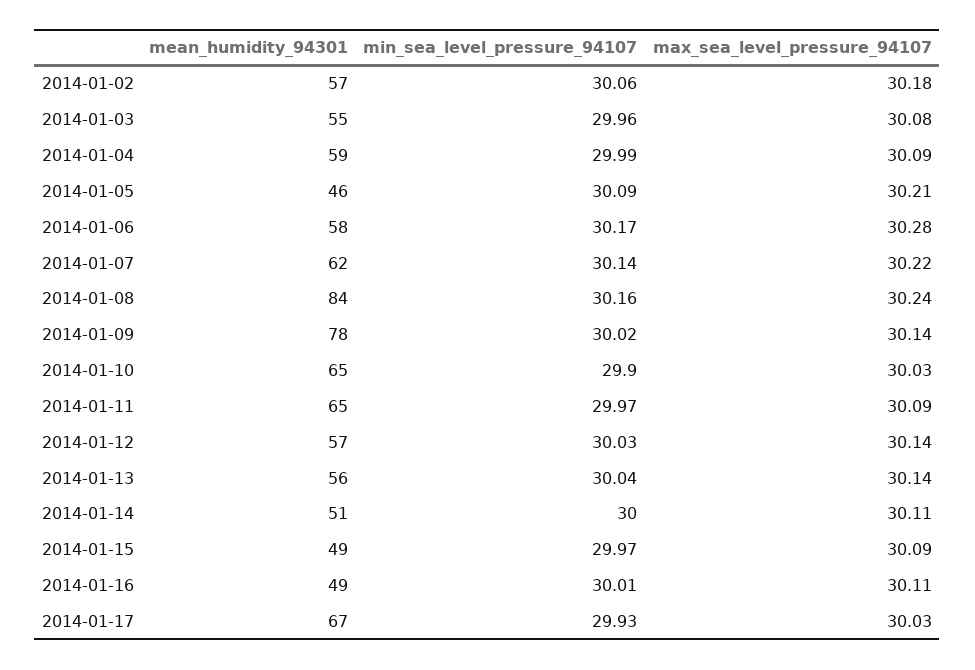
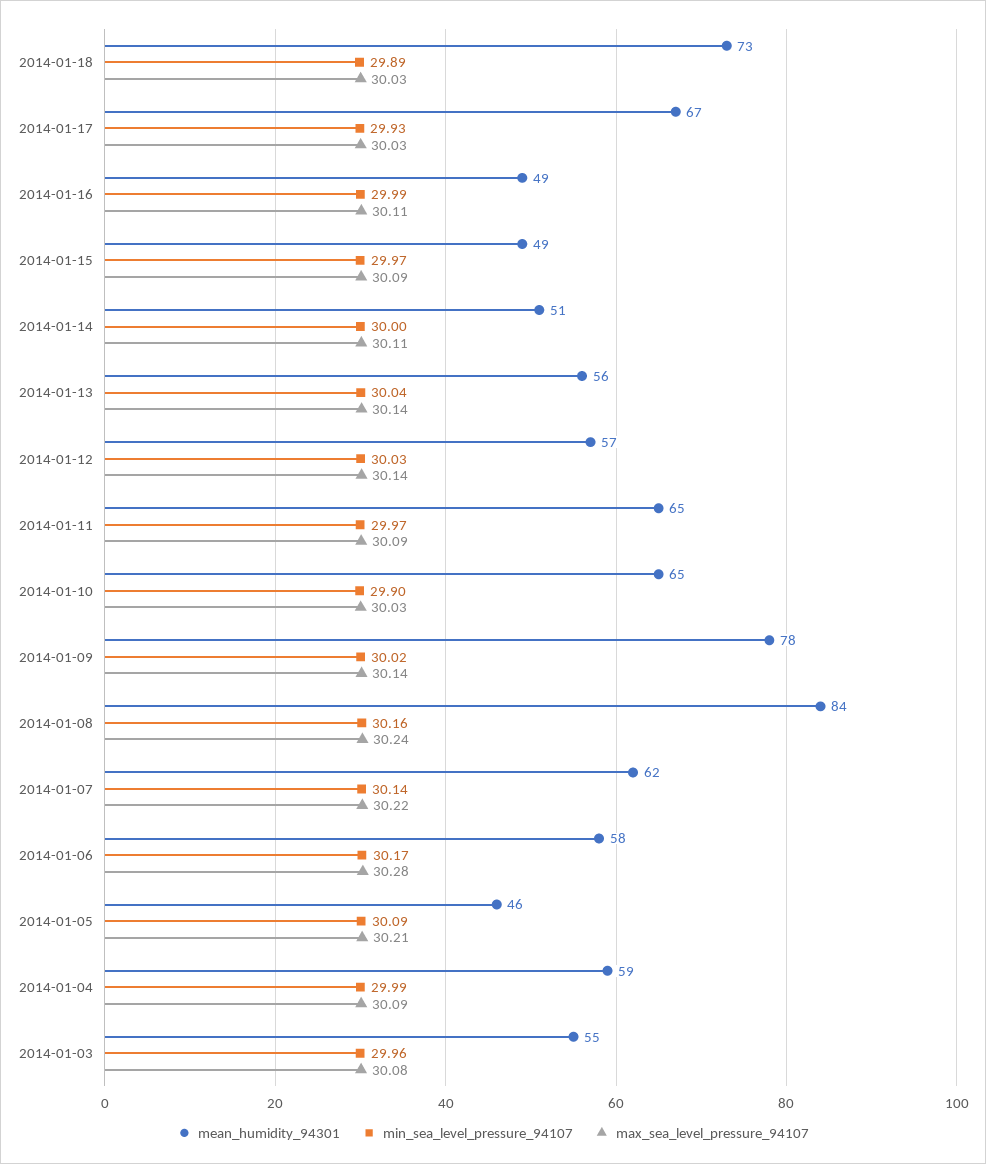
mean_humidity_94301, 2014-01-02: 57 -> none
min_sea_level_pressure_94107, 2014-01-02: 30.06 -> none
max_sea_level_pressure_94107, 2014-01-02: 30.18 -> none
min_sea_level_pressure_94107, 2014-01-16: 30.01 -> 29.99
mean_humidity_94301, 2014-01-18: none -> 73
min_sea_level_pressure_94107, 2014-01-18: none -> 29.89
max_sea_level_pressure_94107, 2014-01-18: none -> 30.03

